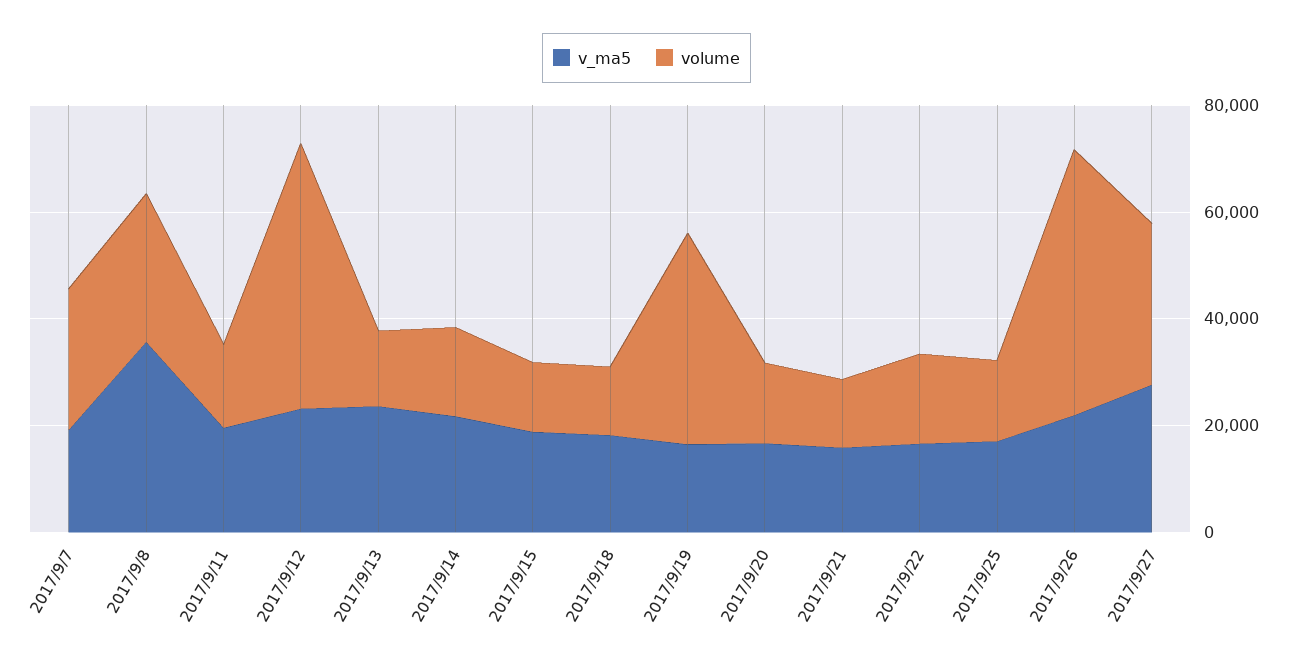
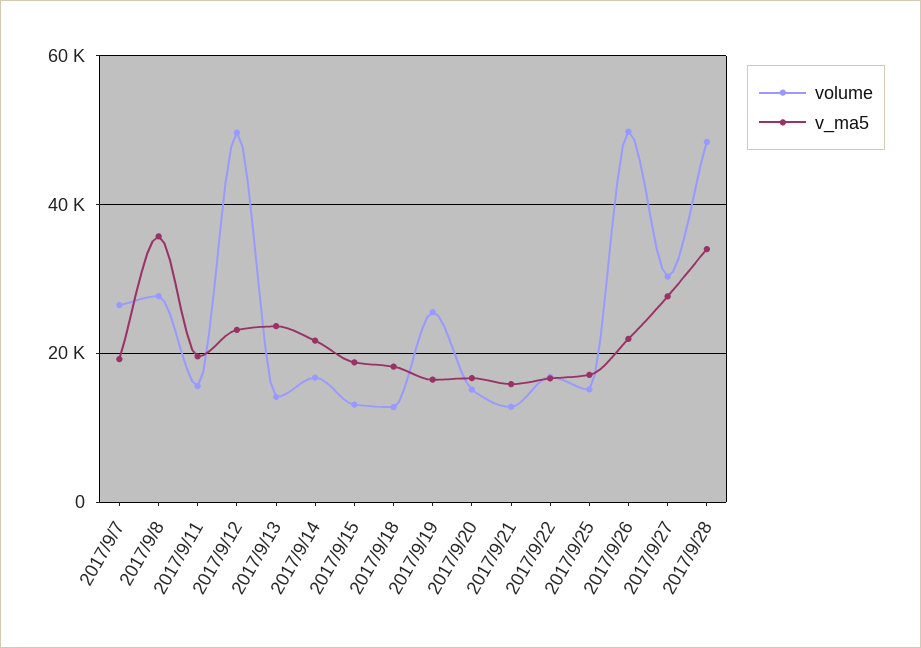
volume, 2017/9/19: 40000 -> 26000
volume, 2017/9/28: none -> 48000
v_ma5, 2017/9/28: none -> 34000

